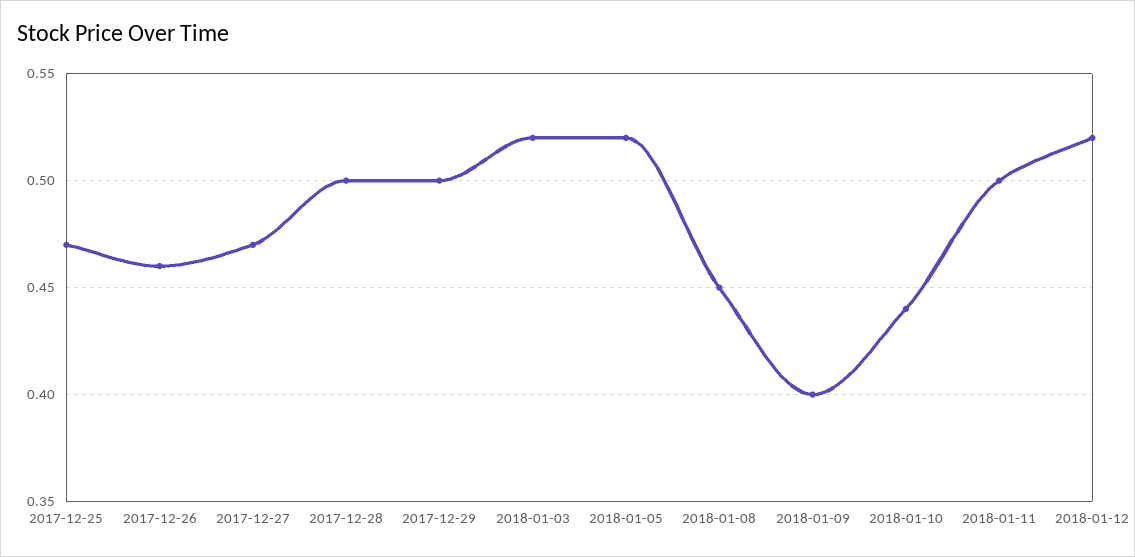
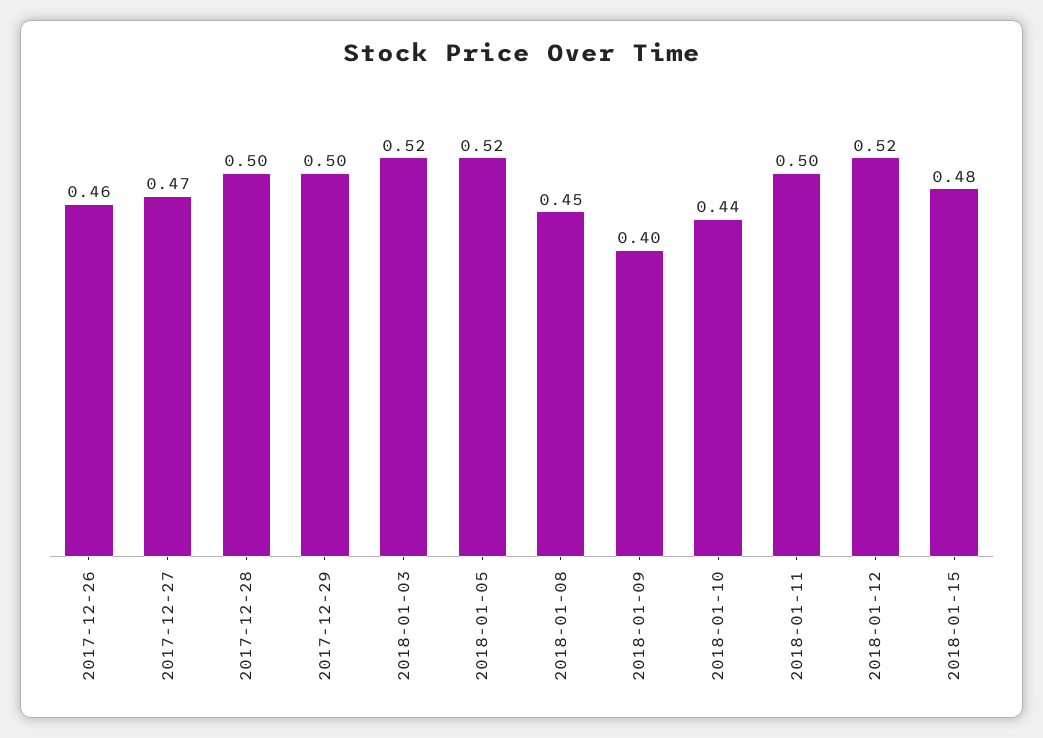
2017-12-25: 0.47 -> none
2018-01-15: none -> 0.48

